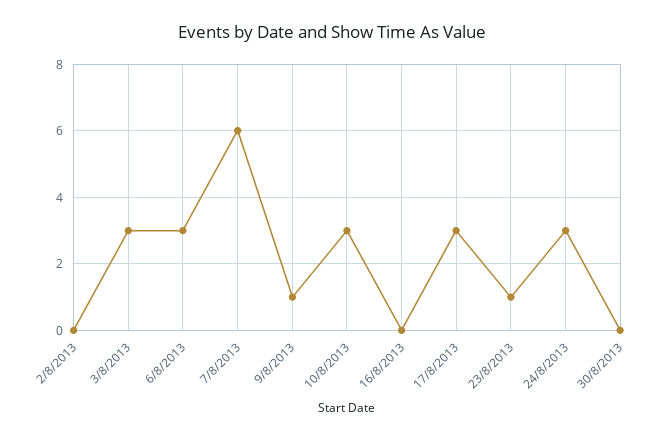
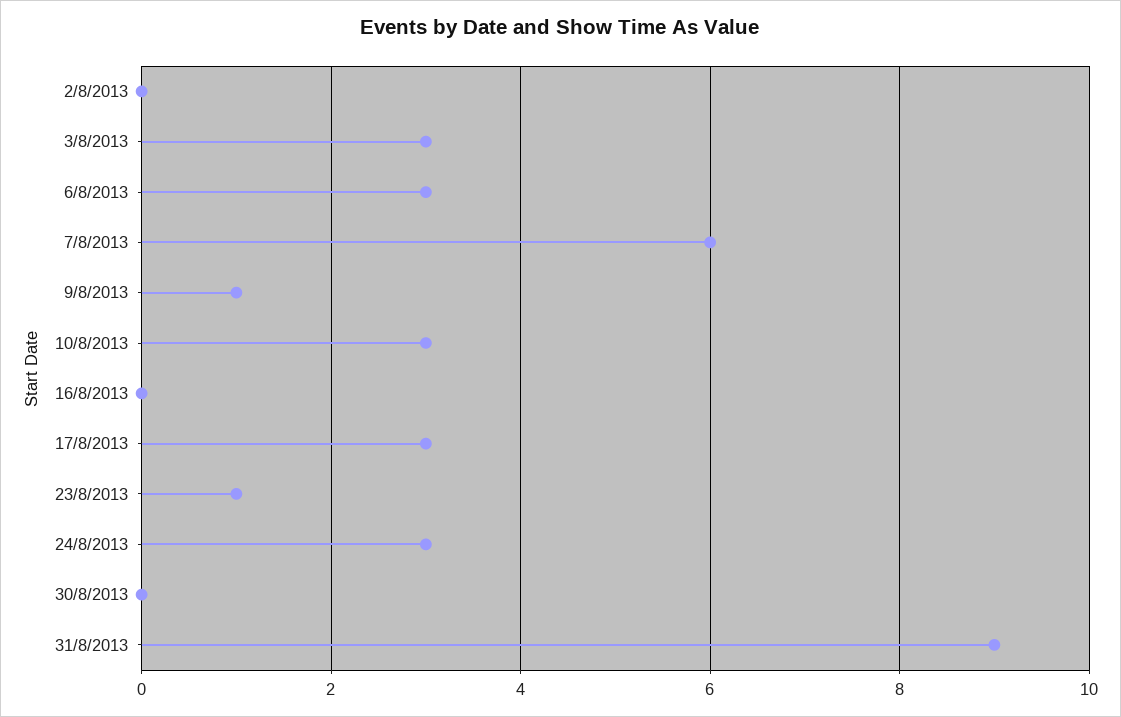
31/8/2013: none -> 9

